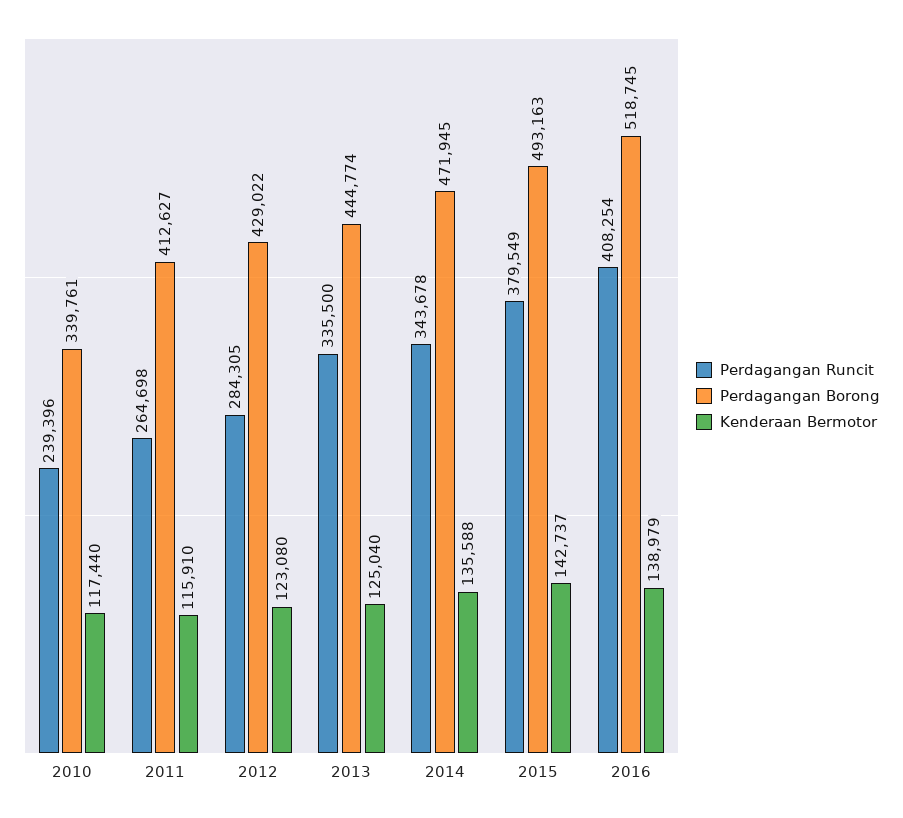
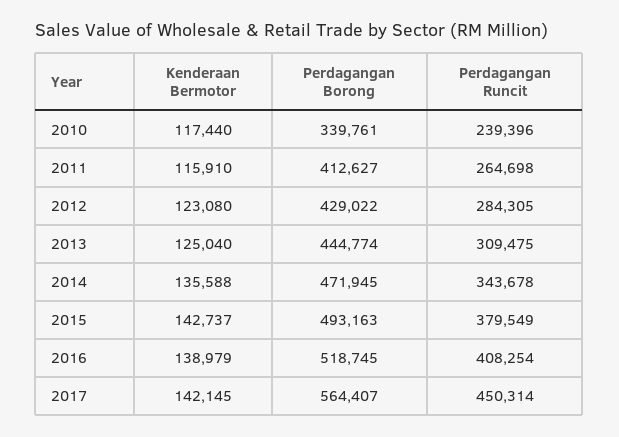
Perdagangan Runcit, 2013: 335500 -> 309475
Kenderaan Bermotor, 2017: none -> 142145
Perdagangan Borong, 2017: none -> 564407
Perdagangan Runcit, 2017: none -> 450314

